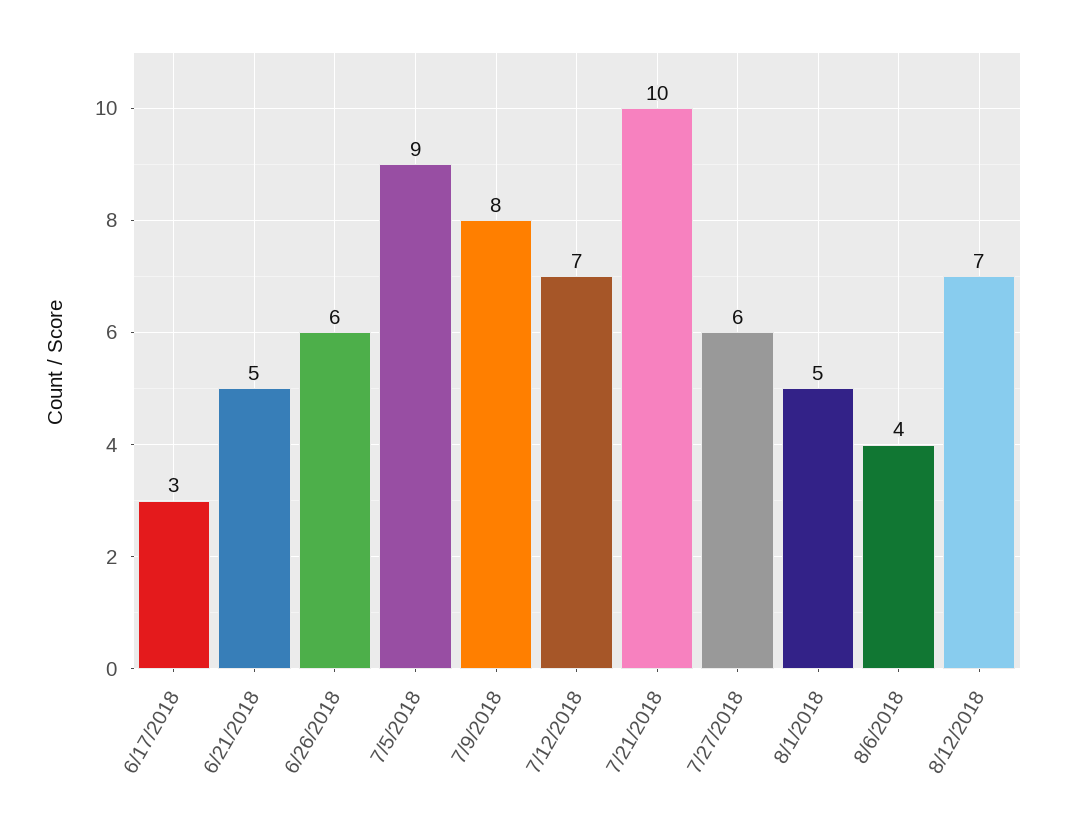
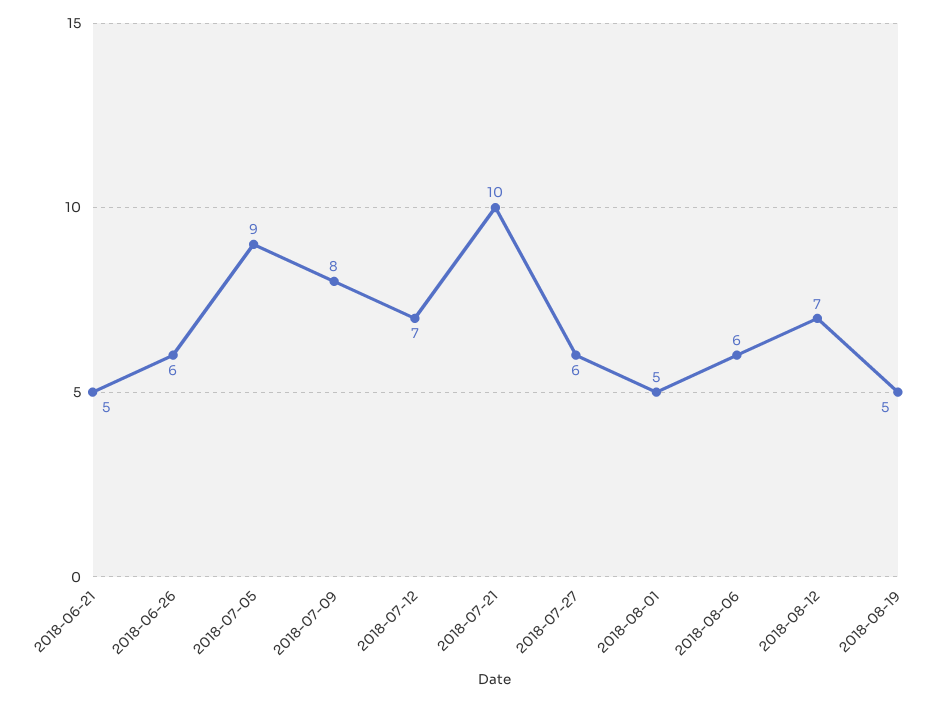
6/17/2018: 3 -> none
8/6/2018: 4 -> 6
2018-08-19: none -> 5

